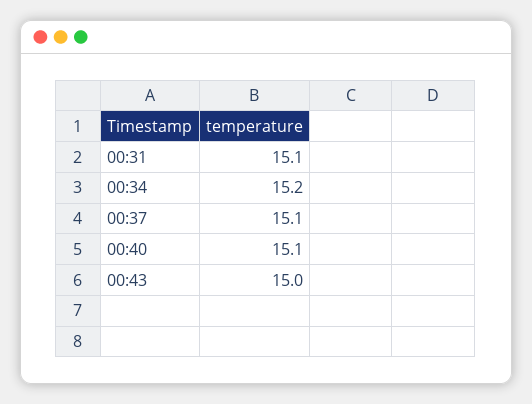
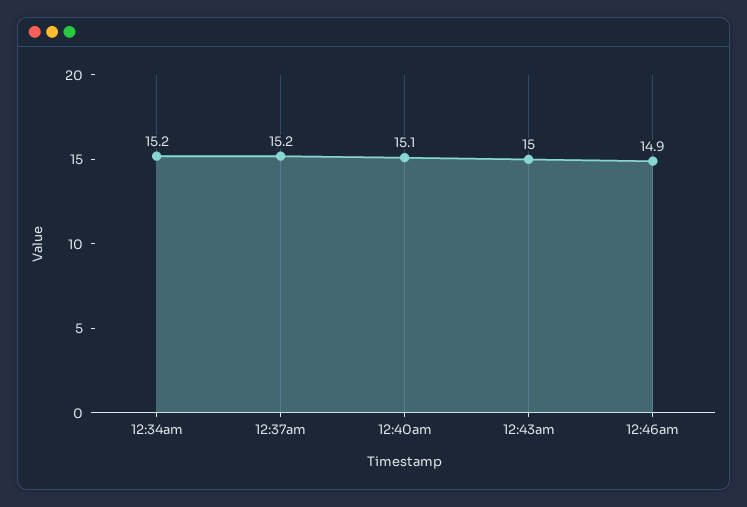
00:31: 15.1 -> none
00:37: 15.1 -> 15.2
12:46am: none -> 14.9

